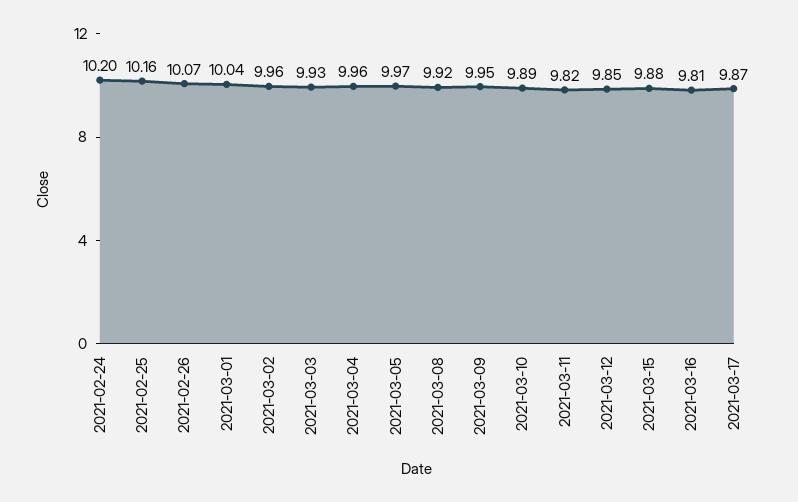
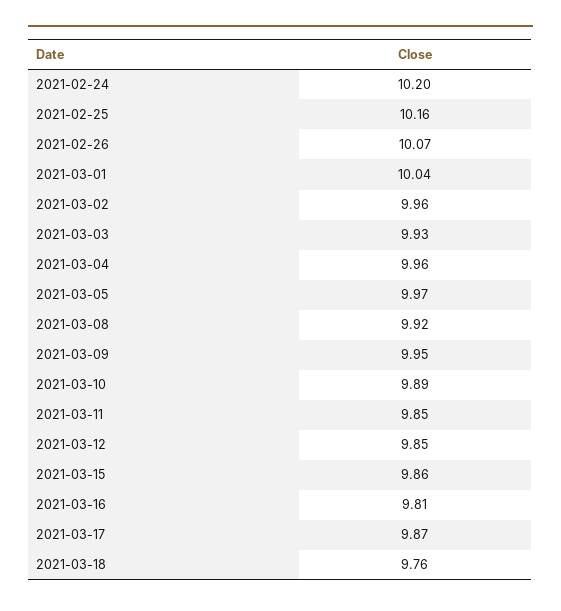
2021-03-11: 9.82 -> 9.85
2021-03-15: 9.88 -> 9.86
2021-03-18: none -> 9.76

